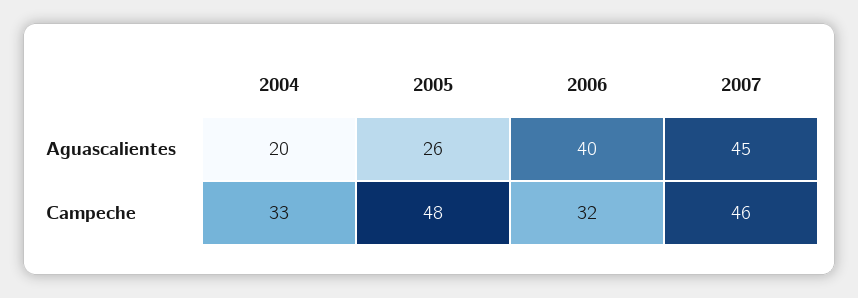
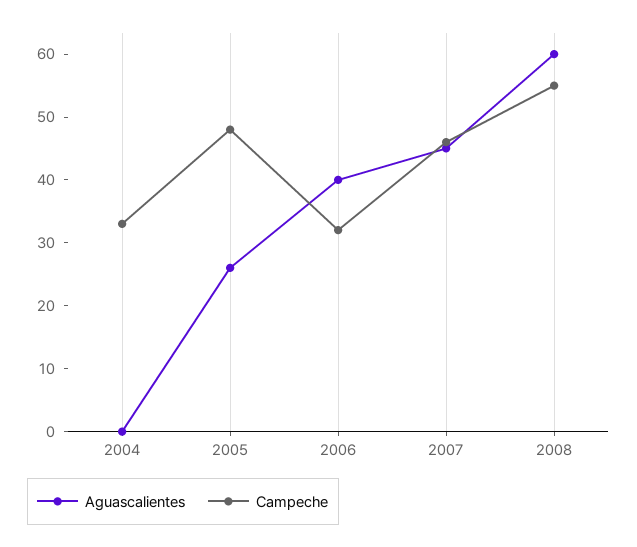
Aguascalientes, 2004: 20 -> 0
Aguascalientes, 2008: none -> 60
Campeche, 2008: none -> 55

